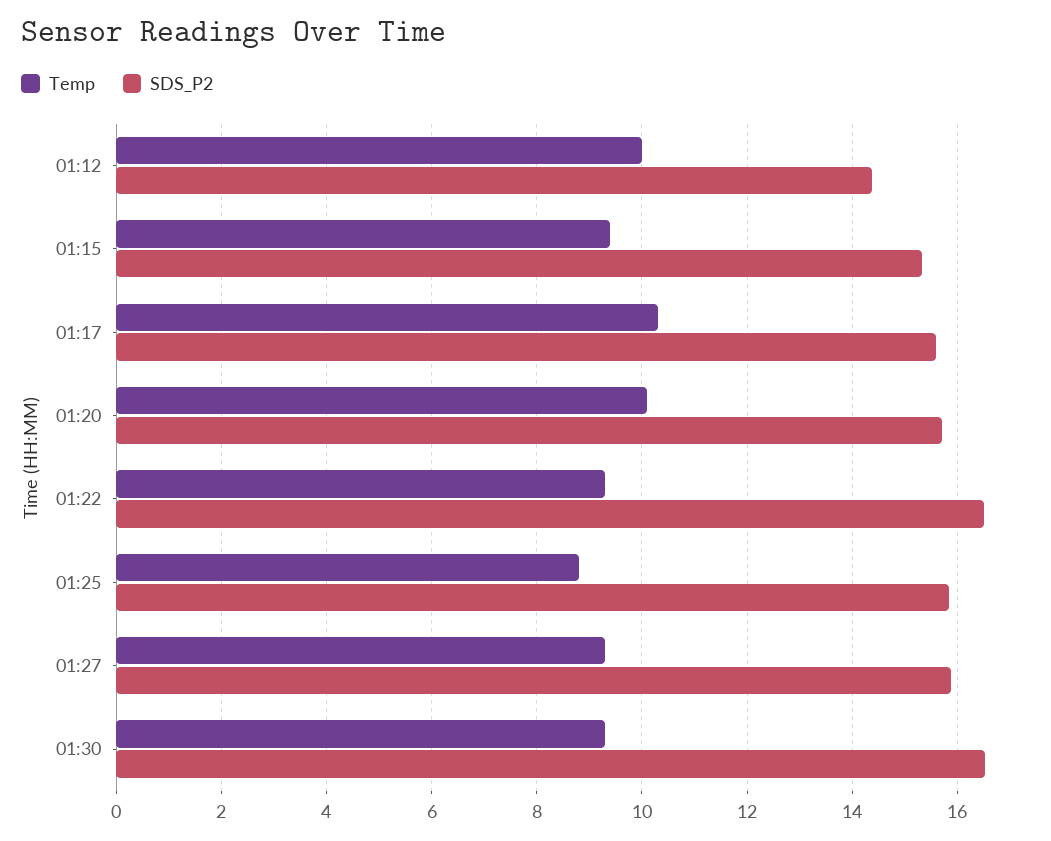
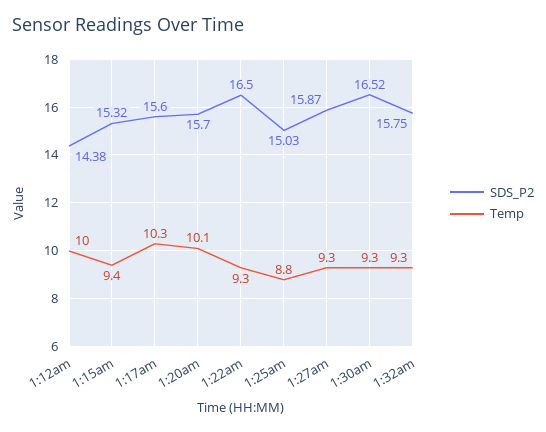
SDS_P2, 01:25: 15.8 -> 15.03
SDS_P2, 1:32am: none -> 15.75
Temp, 1:32am: none -> 9.3

